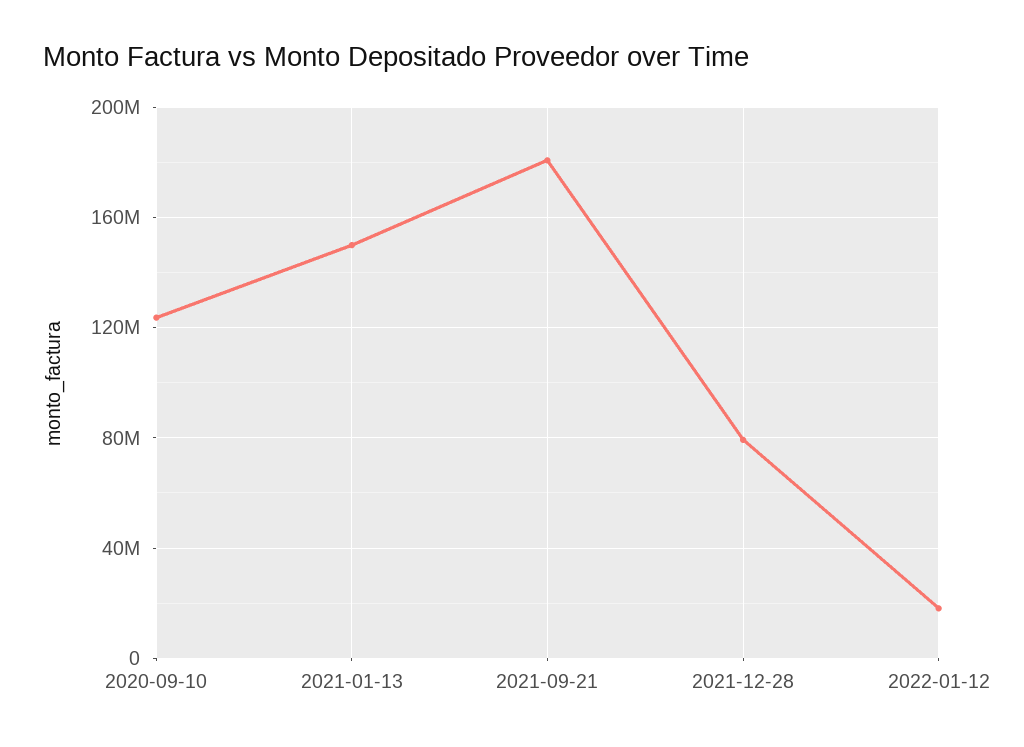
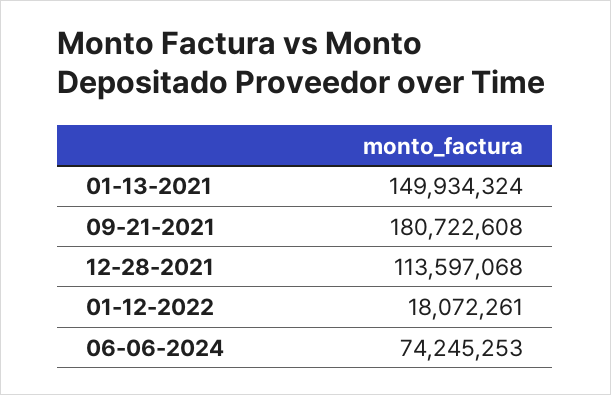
2020-09-10: 125000000 -> none
2021-12-28: 80000000 -> 113597068
06-06-2024: none -> 74245253

